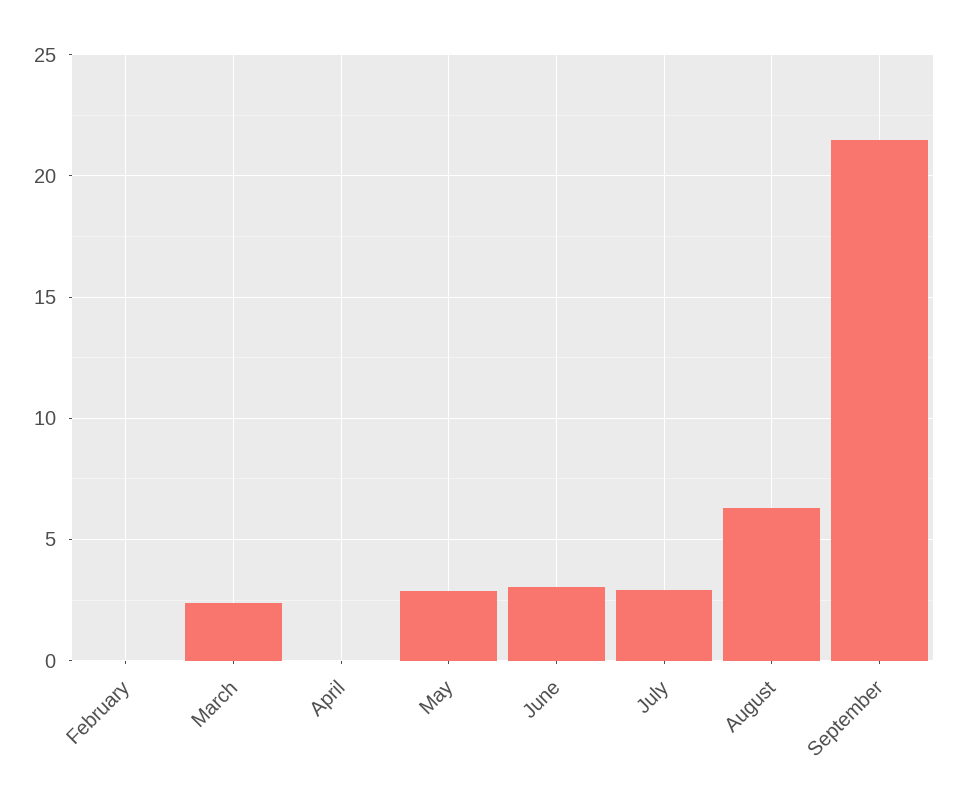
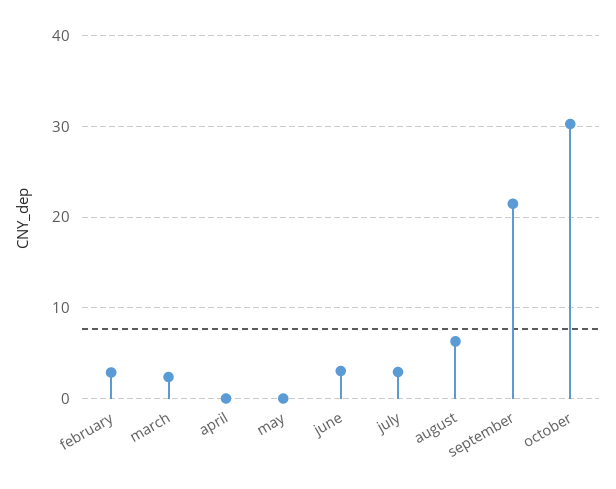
February: 0 -> 3
May: 3 -> 0
october: none -> 30

